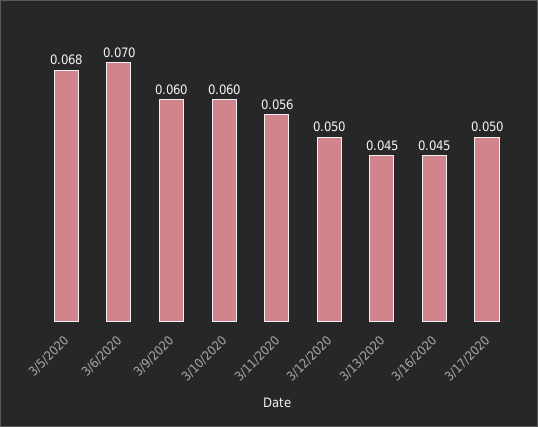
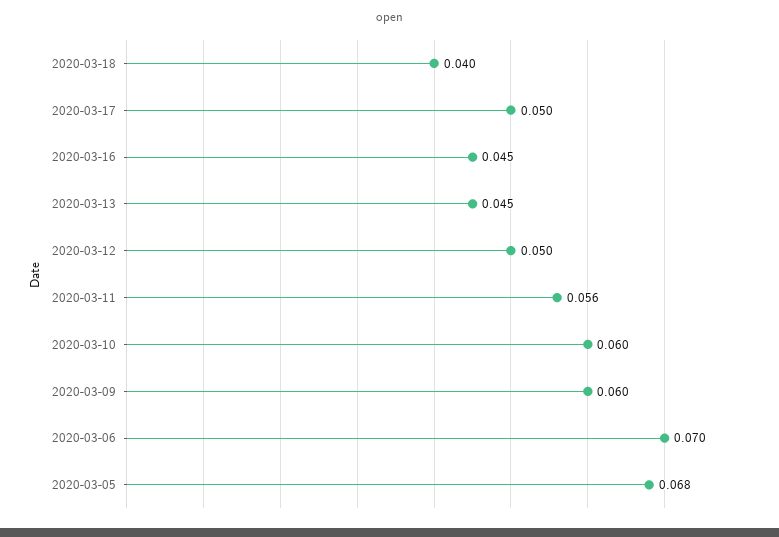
2020-03-18: none -> 0.04

